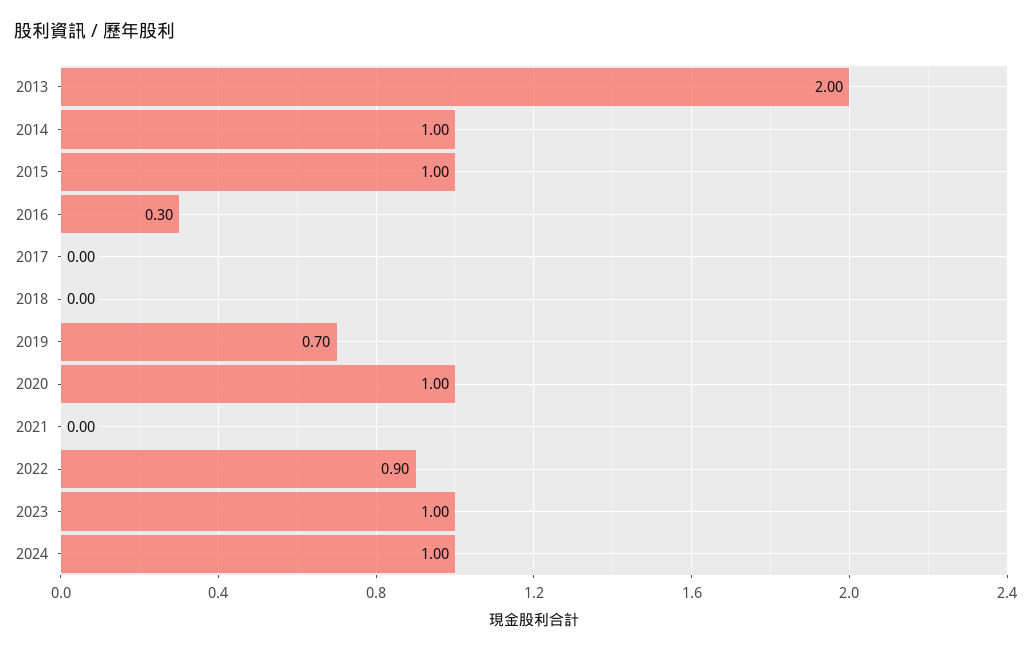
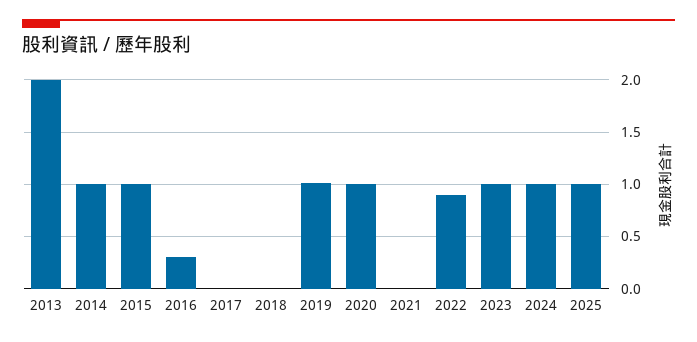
2019: 0.7 -> 1
2025: none -> 1

